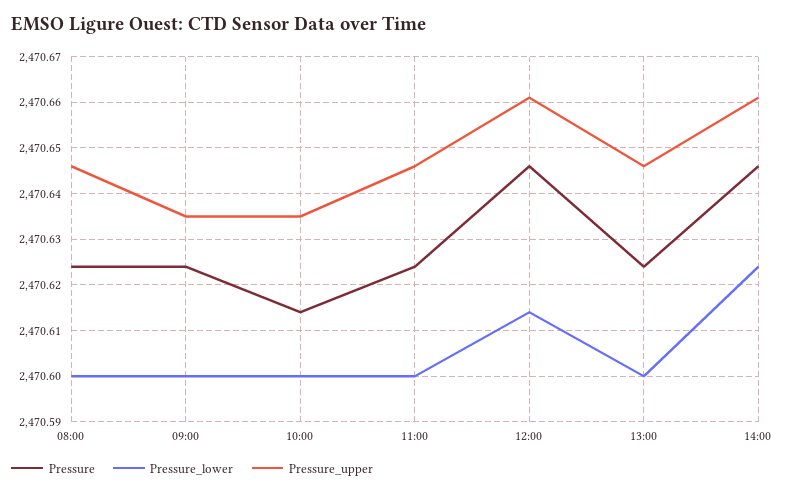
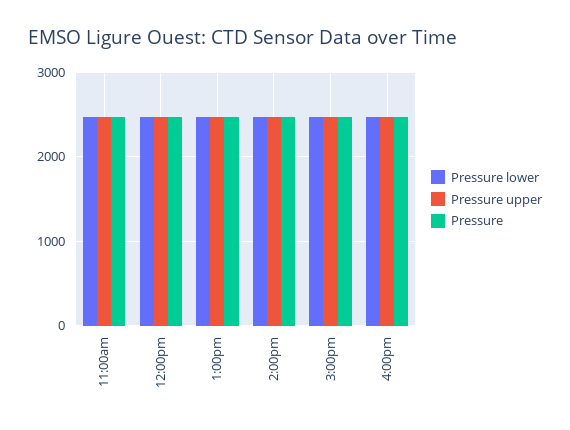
Pressure, 08:00: 2470.625 -> none
Pressure_lower, 08:00: 2470.6 -> none
Pressure_upper, 08:00: 2470.645 -> none
Pressure, 09:00: 2470.625 -> none
Pressure_lower, 09:00: 2470.6 -> none
Pressure_upper, 09:00: 2470.635 -> none
Pressure, 10:00: 2470.615 -> none
Pressure_lower, 10:00: 2470.6 -> none
Pressure_upper, 10:00: 2470.635 -> none
Pressure_lower, 3:00pm: none -> 2500
Pressure_upper, 3:00pm: none -> 2500
Pressure, 3:00pm: none -> 2500
Pressure_lower, 4:00pm: none -> 2500
Pressure_upper, 4:00pm: none -> 2500
Pressure, 4:00pm: none -> 2500

